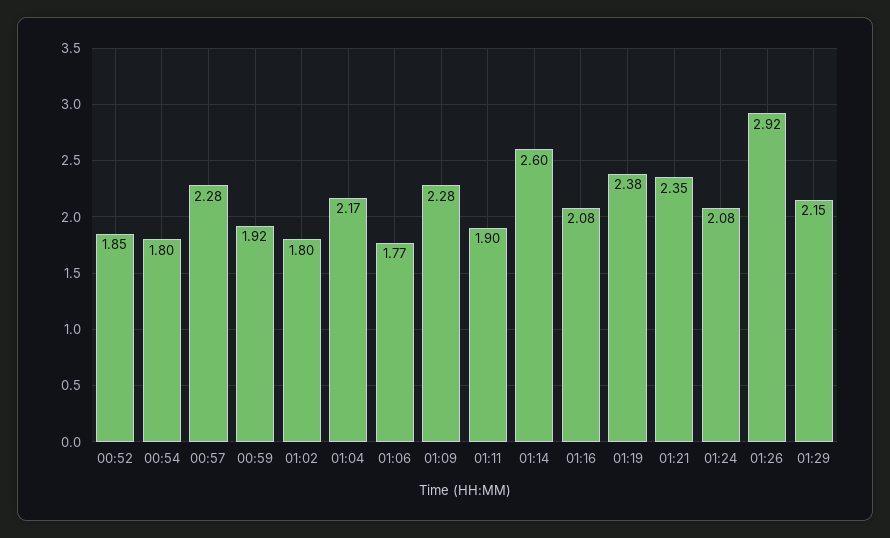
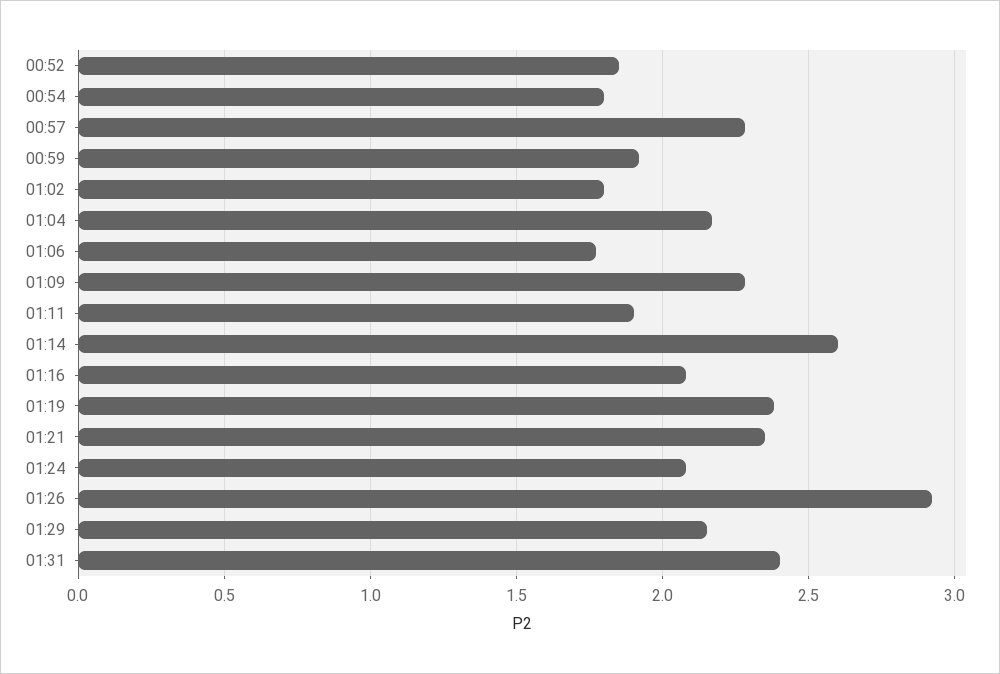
01:31: none -> 2.4

